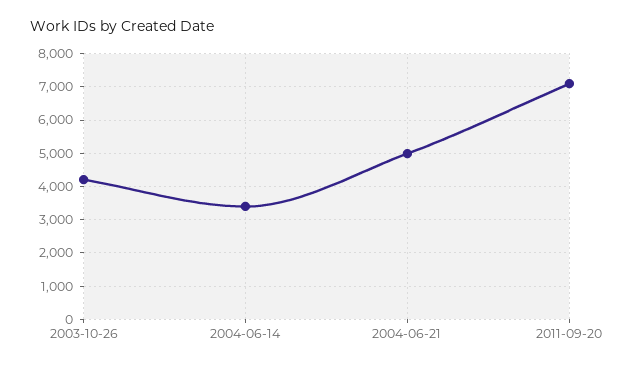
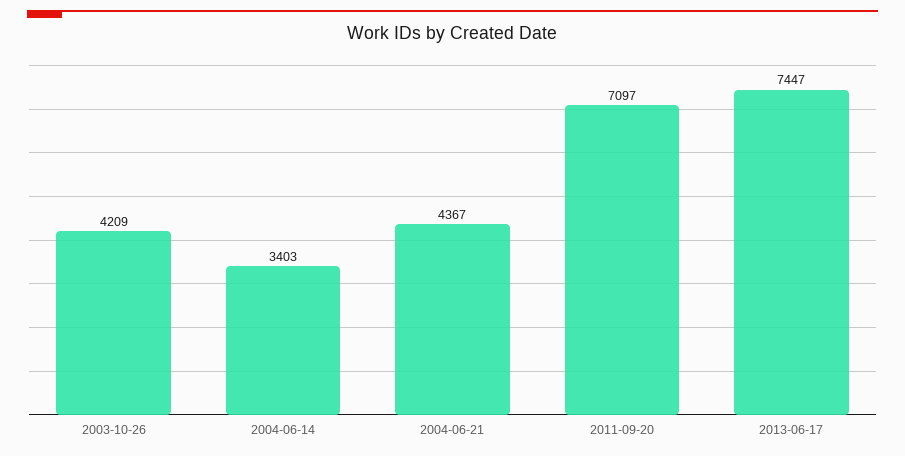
2004-06-21: 5000 -> 4367
2013-06-17: none -> 7447

